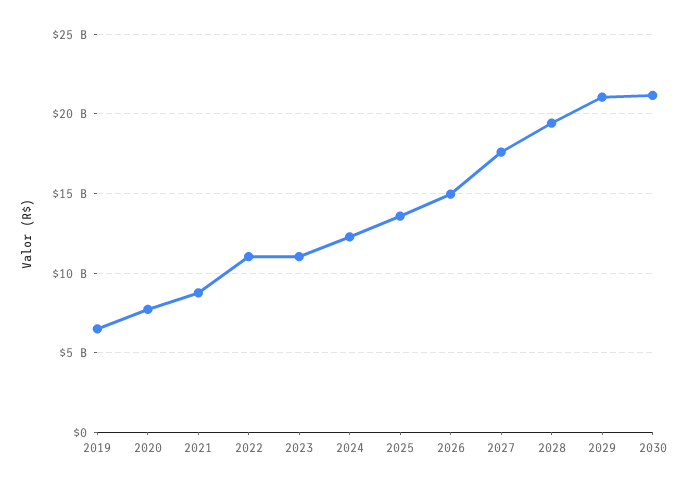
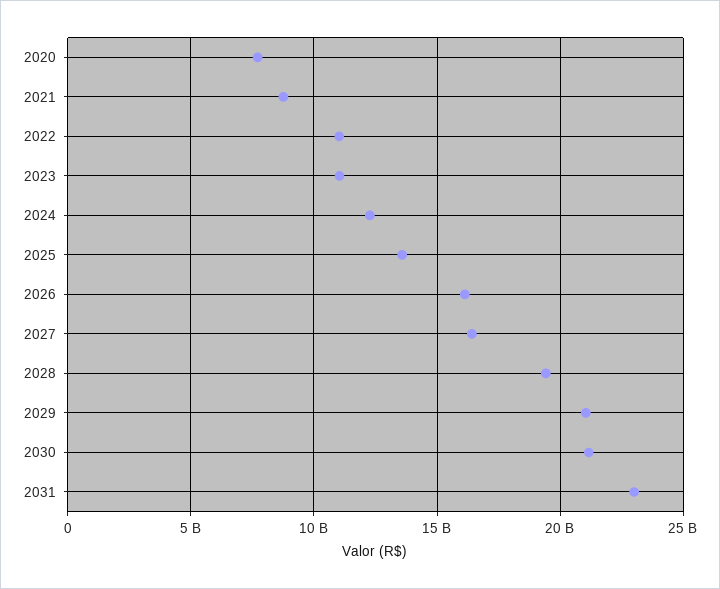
2019: 6500000000 -> none
2026: 15000000000 -> 16000000000
2027: 17500000000 -> 16500000000
2031: none -> 23000000000

